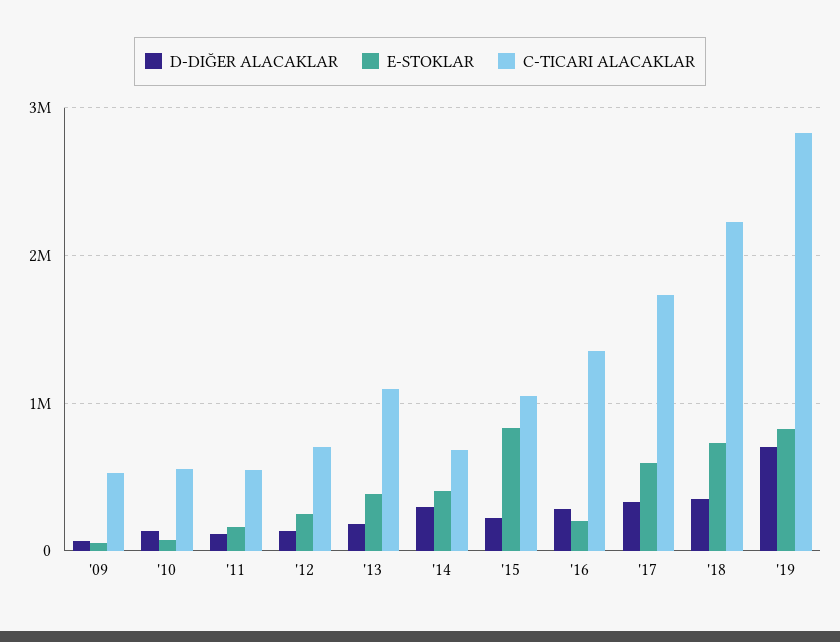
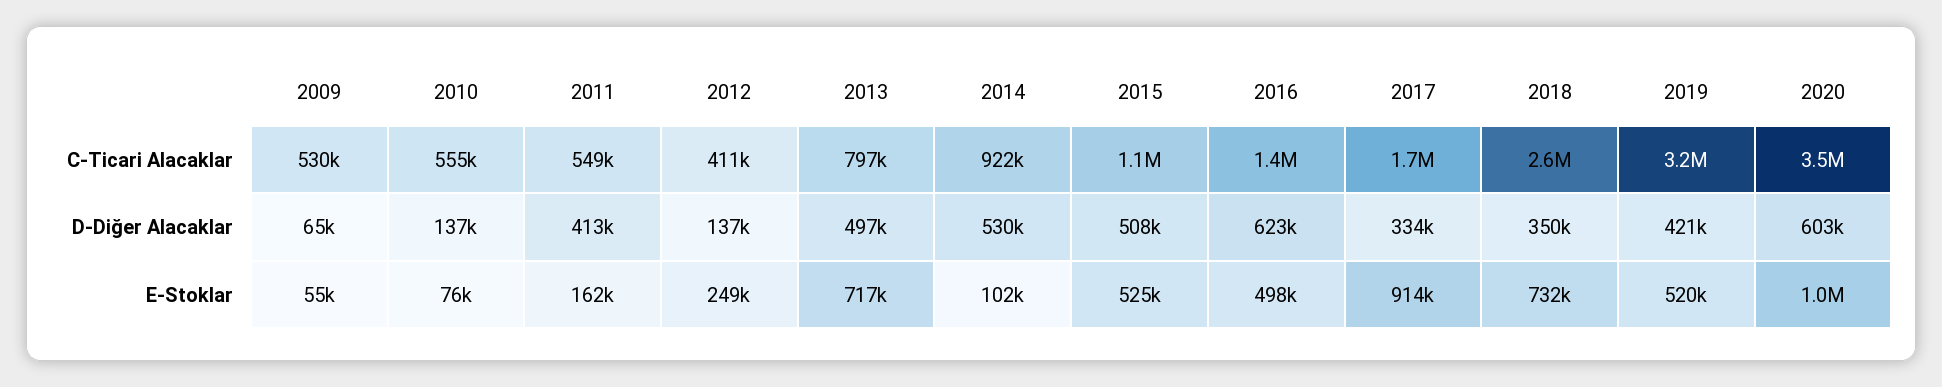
D-DIĞER ALACAKLAR, '11: 100000 -> 413000
C-TICARI ALACAKLAR, '12: 700000 -> 411000
D-DIĞER ALACAKLAR, '13: 200000 -> 497000
E-STOKLAR, '13: 400000 -> 717000
C-TICARI ALACAKLAR, '13: 1100000 -> 797000
D-DIĞER ALACAKLAR, '14: 300000 -> 530000
E-STOKLAR, '14: 400000 -> 102000
C-TICARI ALACAKLAR, '14: 700000 -> 922000
D-DIĞER ALACAKLAR, '15: 200000 -> 508000
E-STOKLAR, '15: 800000 -> 525000
D-DIĞER ALACAKLAR, '16: 300000 -> 623000
E-STOKLAR, '16: 200000 -> 498000
E-STOKLAR, '17: 600000 -> 914000
C-TICARI ALACAKLAR, '18: 2200000 -> 2600000
D-DIĞER ALACAKLAR, '19: 700000 -> 421000
E-STOKLAR, '19: 800000 -> 520000
C-TICARI ALACAKLAR, '19: 2800000 -> 3200000
C-TICARI ALACAKLAR, 2020: none -> 3500000
D-DIĞER ALACAKLAR, 2020: none -> 603000
E-STOKLAR, 2020: none -> 1000000

